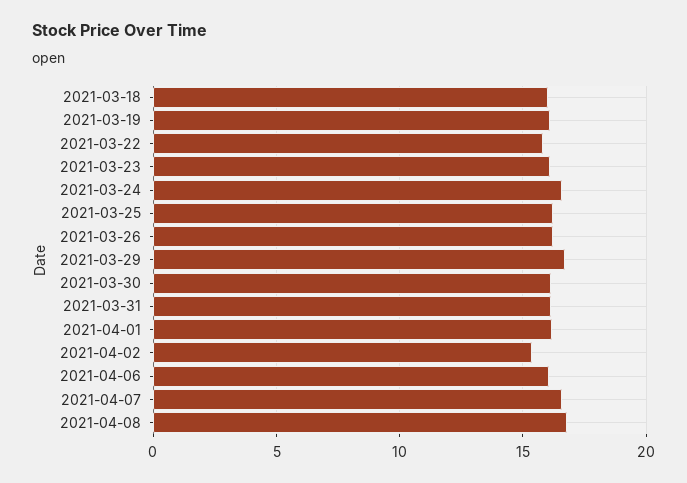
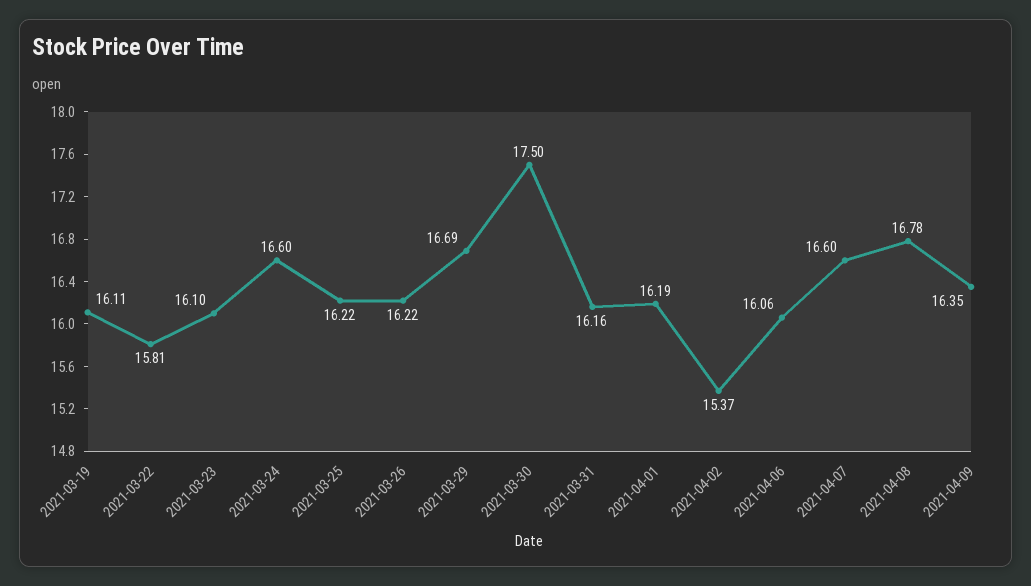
2021-03-18: 16 -> none
2021-03-30: 16 -> 17.5
2021-04-09: none -> 16.35

